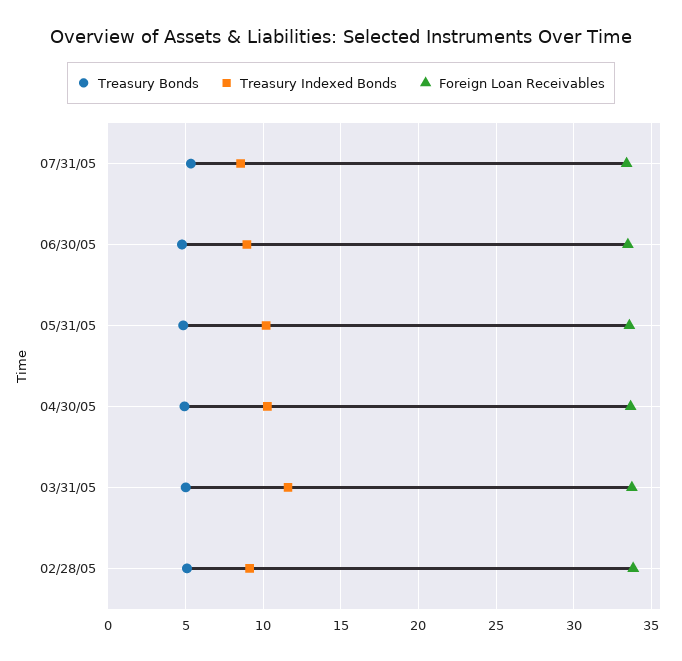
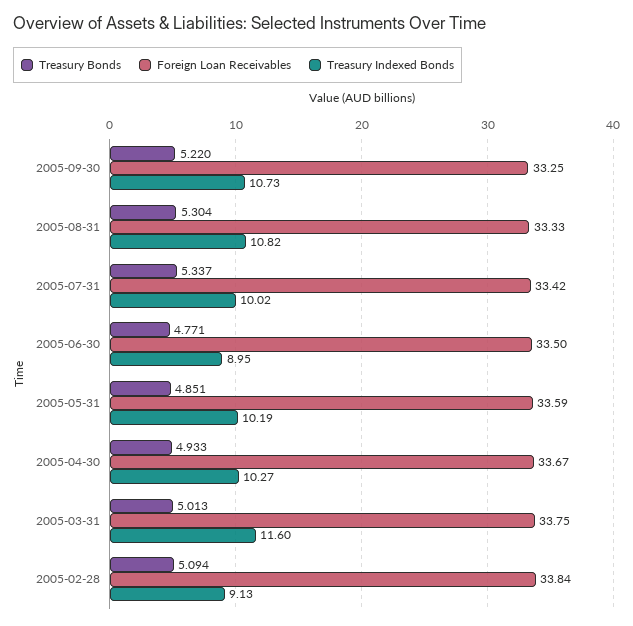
Treasury Indexed Bonds, 07/31/05: 8.5 -> 10.02
Treasury Bonds, 2005-09-30: none -> 5.22
Foreign Loan Receivables, 2005-09-30: none -> 33.25
Treasury Indexed Bonds, 2005-09-30: none -> 10.73
Treasury Bonds, 2005-08-31: none -> 5.304
Foreign Loan Receivables, 2005-08-31: none -> 33.33
Treasury Indexed Bonds, 2005-08-31: none -> 10.82

